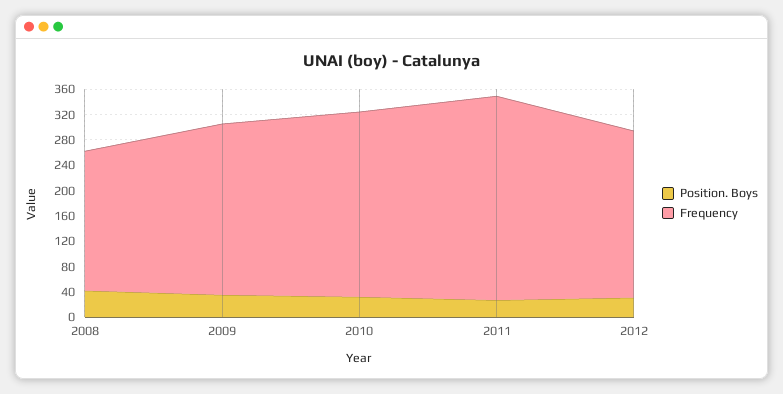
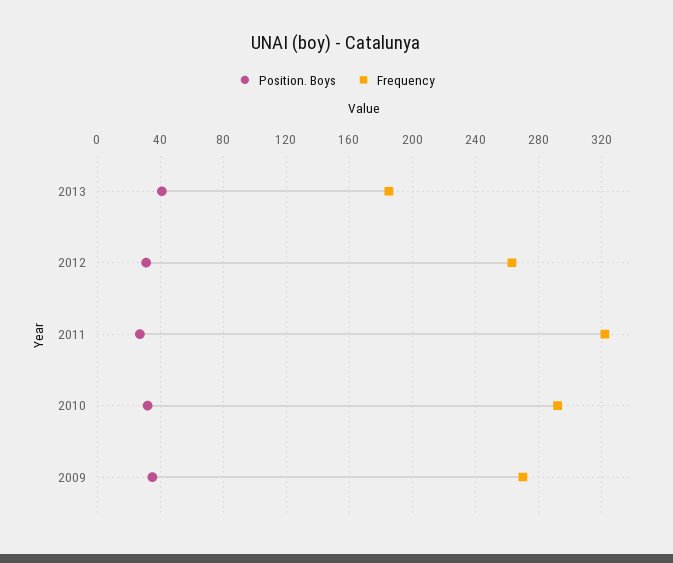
Position. Boys, 2008: 40 -> none
Frequency, 2008: 220 -> none
Position. Boys, 2013: none -> 40
Frequency, 2013: none -> 185

